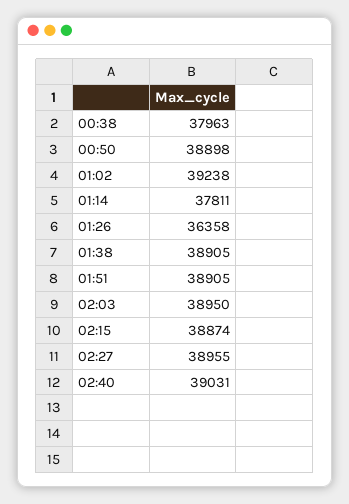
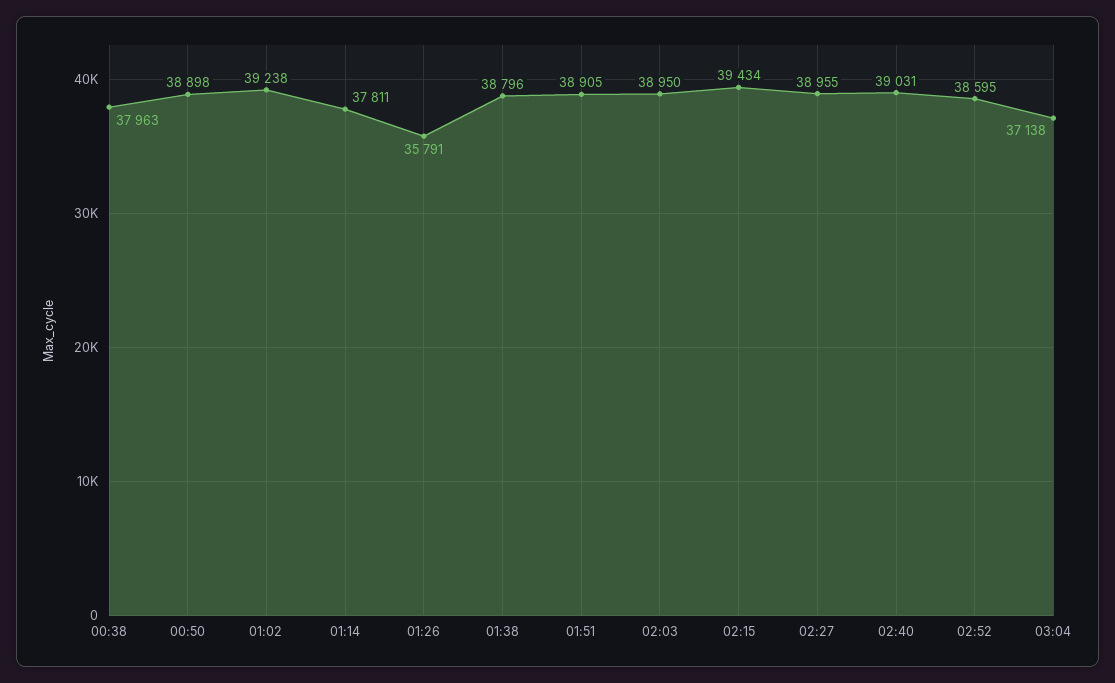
01:26: 36358 -> 35791
01:38: 38905 -> 38796
02:15: 38874 -> 39434
02:52: none -> 38595
03:04: none -> 37138

